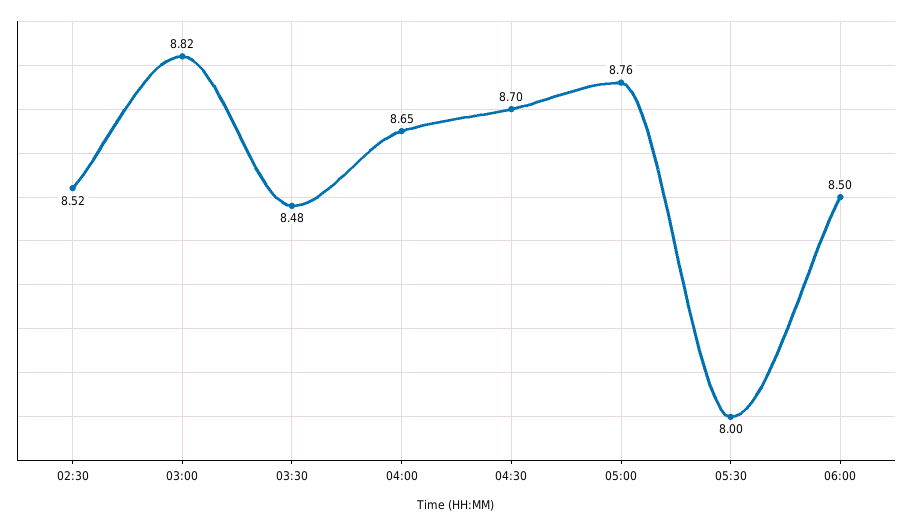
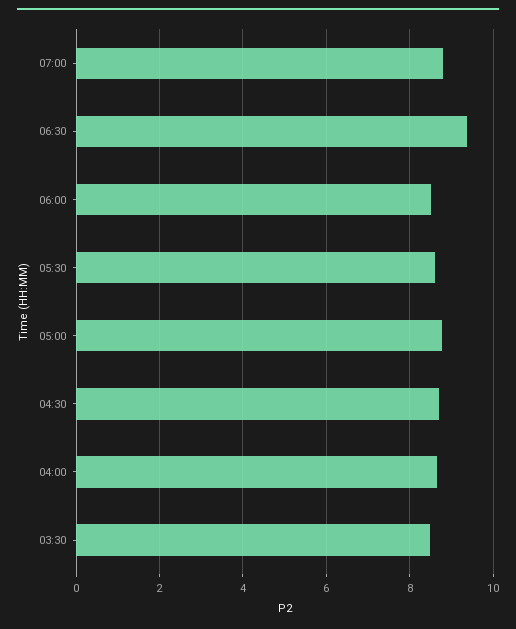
02:30: 8.52 -> none
03:00: 8.82 -> none
05:30: 8 -> 8.6
07:00: none -> 8.8
06:30: none -> 9.4

